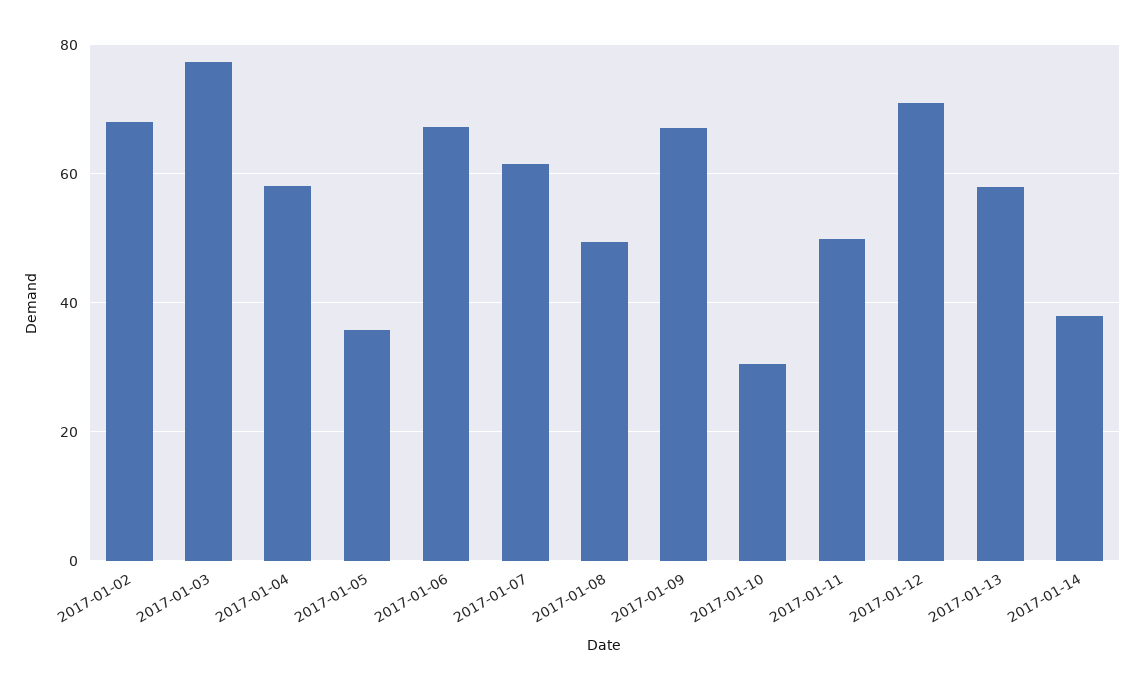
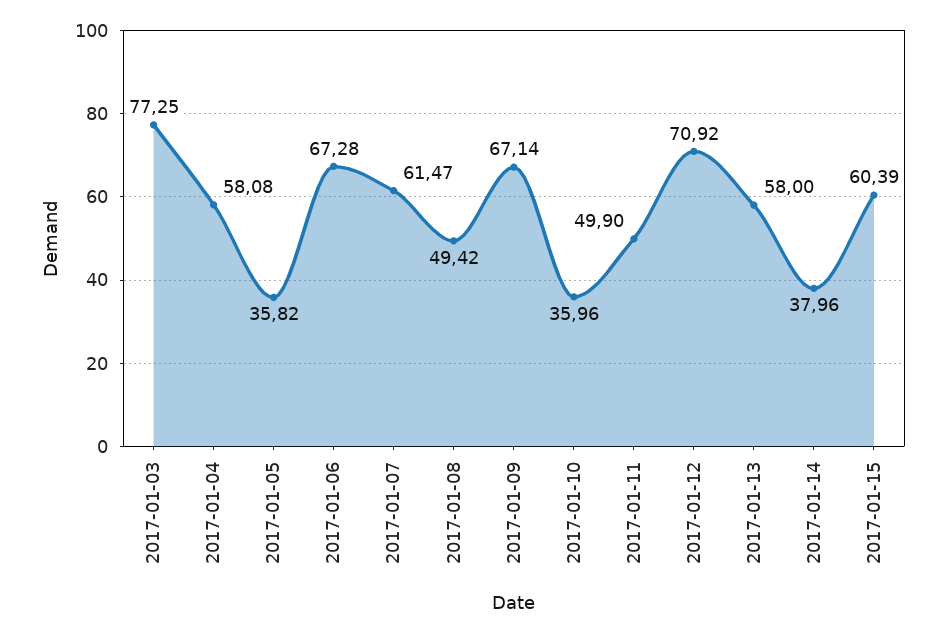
2017-01-02: 68 -> none
2017-01-10: 30 -> 35.96
2017-01-15: none -> 60.39

